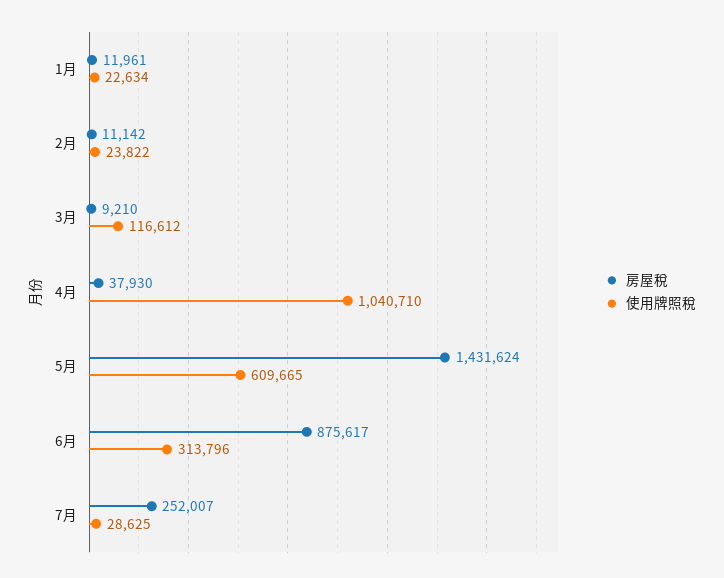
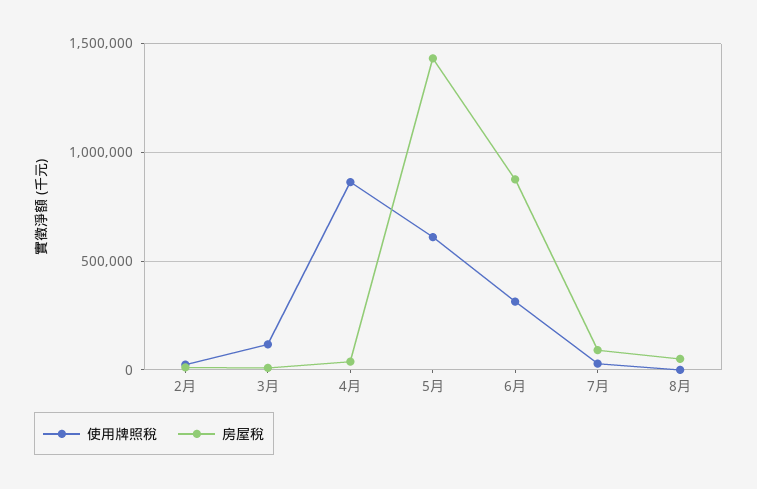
房屋稅, 1月: 11961 -> none
使用牌照稅, 1月: 22634 -> none
使用牌照稅, 4月: 1040710 -> 850000
房屋稅, 7月: 252007 -> 100000
使用牌照稅, 8月: none -> 0
房屋稅, 8月: none -> 50000

